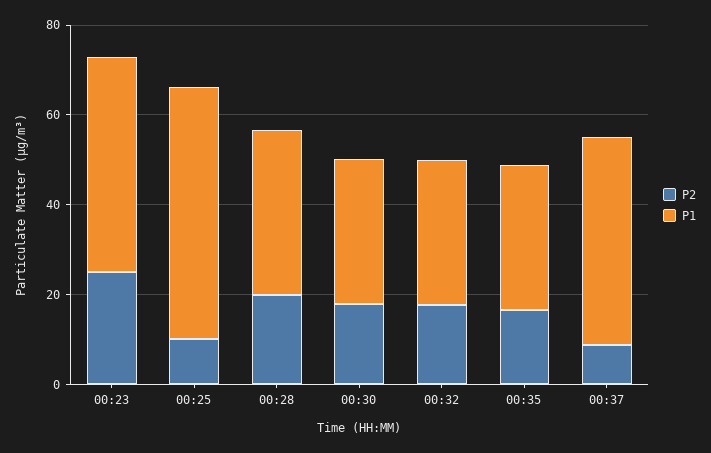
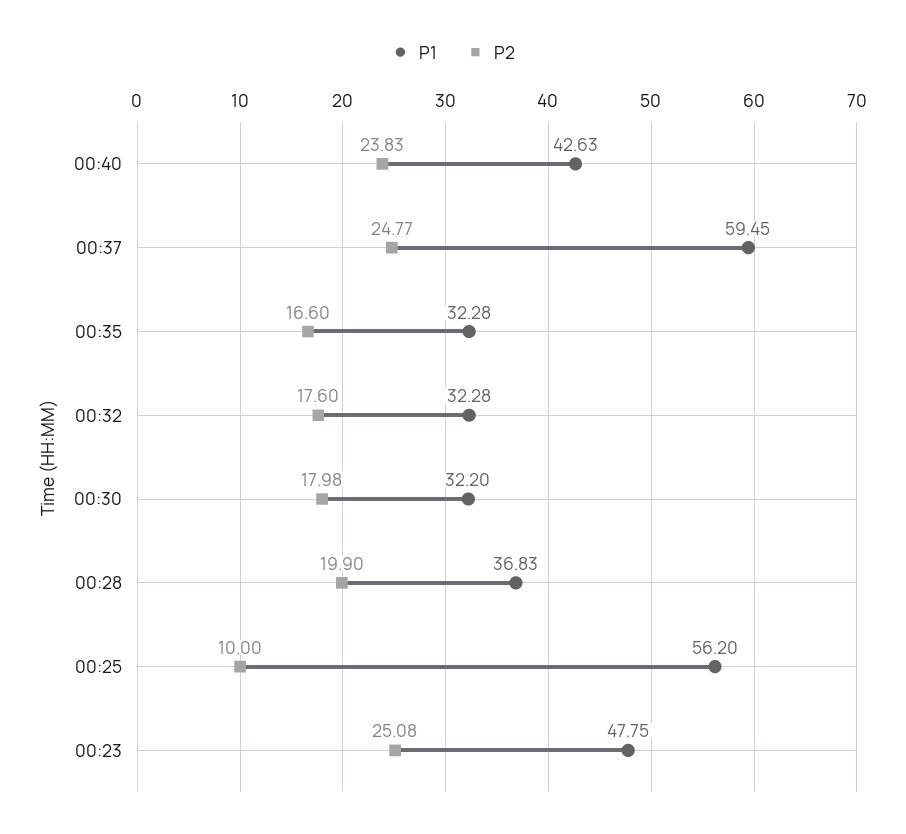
P2, 00:37: 10 -> 24.77
P1, 00:37: 45 -> 59.45
P1, 00:40: none -> 42.63
P2, 00:40: none -> 23.83

